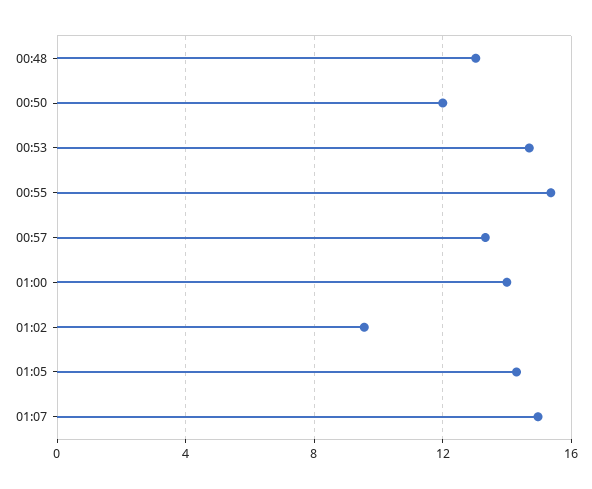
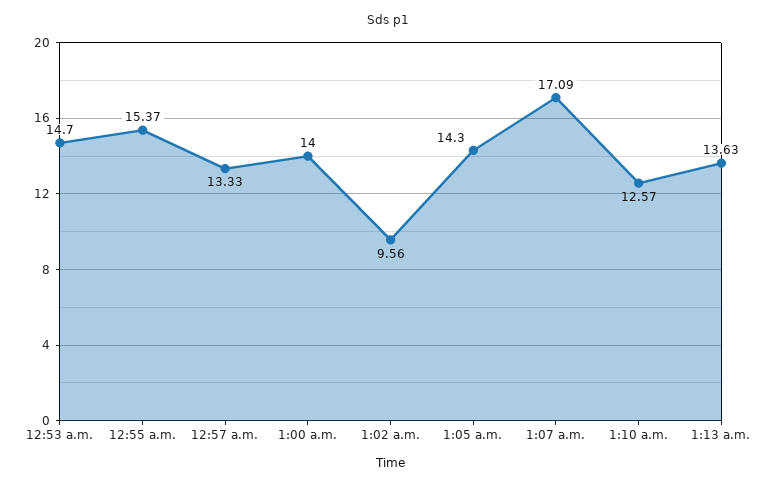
00:48: 13 -> none
00:50: 12 -> none
01:07: 15 -> 17.09
1:10 a.m.: none -> 12.57
1:13 a.m.: none -> 13.63

